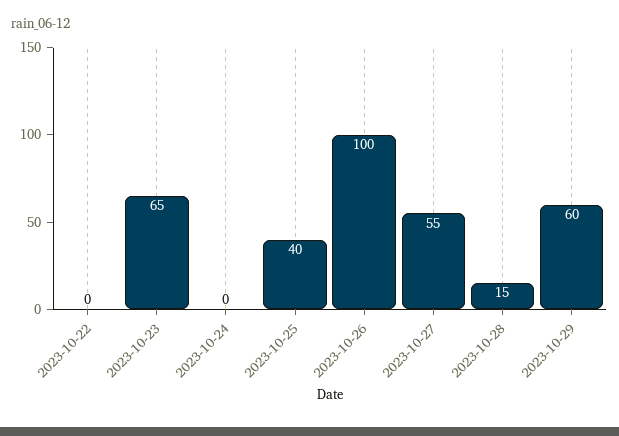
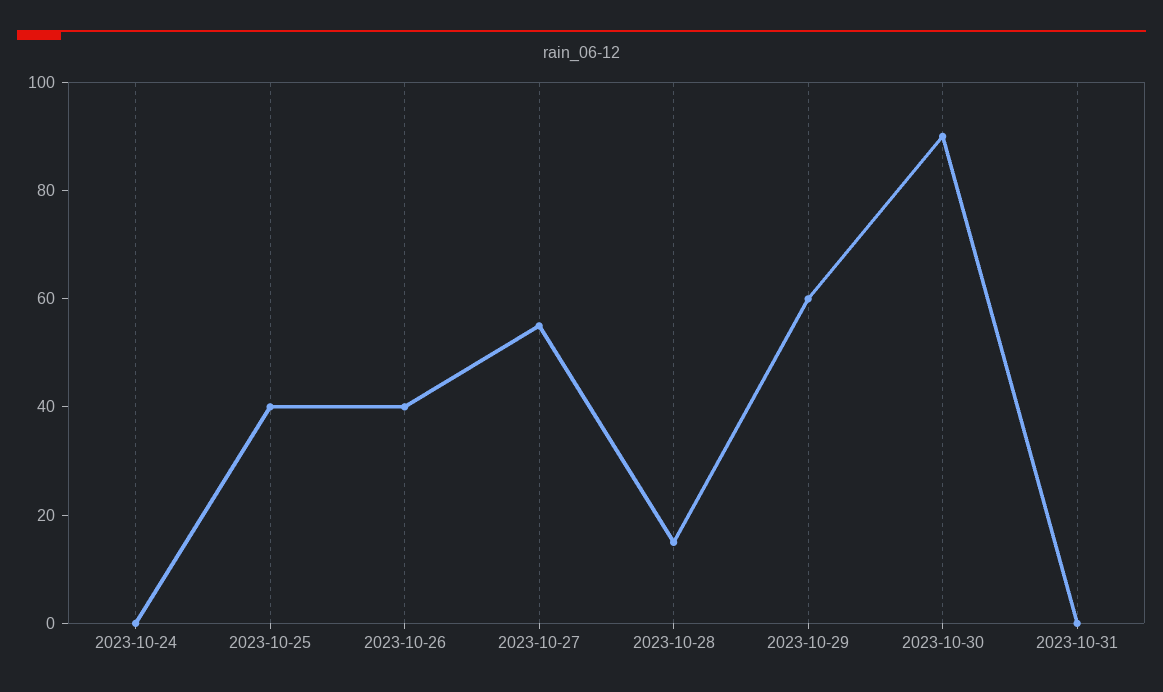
2023-10-22: 0 -> none
2023-10-23: 65 -> none
2023-10-26: 100 -> 40
2023-10-30: none -> 90
2023-10-31: none -> 0

